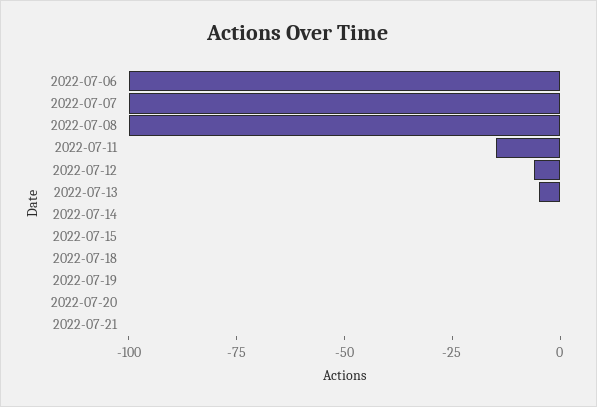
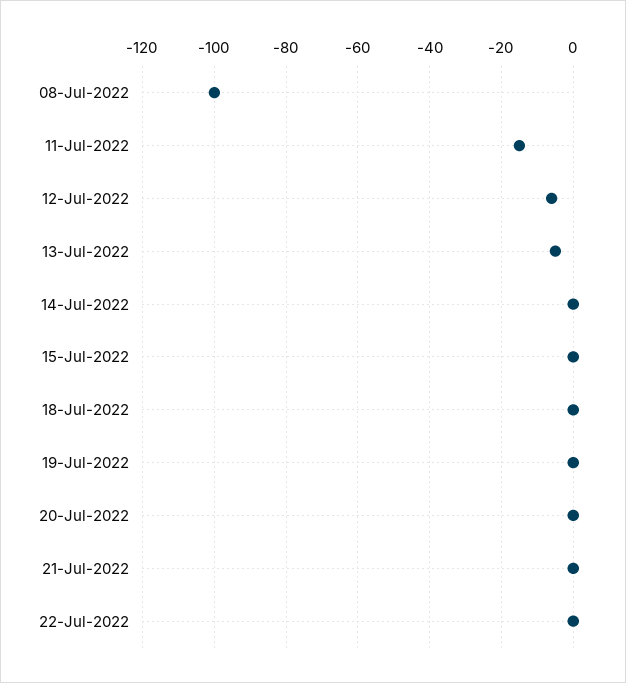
2022-07-06: -100 -> none
2022-07-07: -100 -> none
22-Jul-2022: none -> 0

